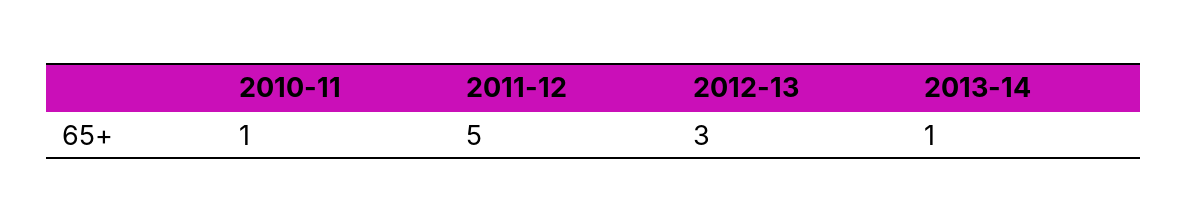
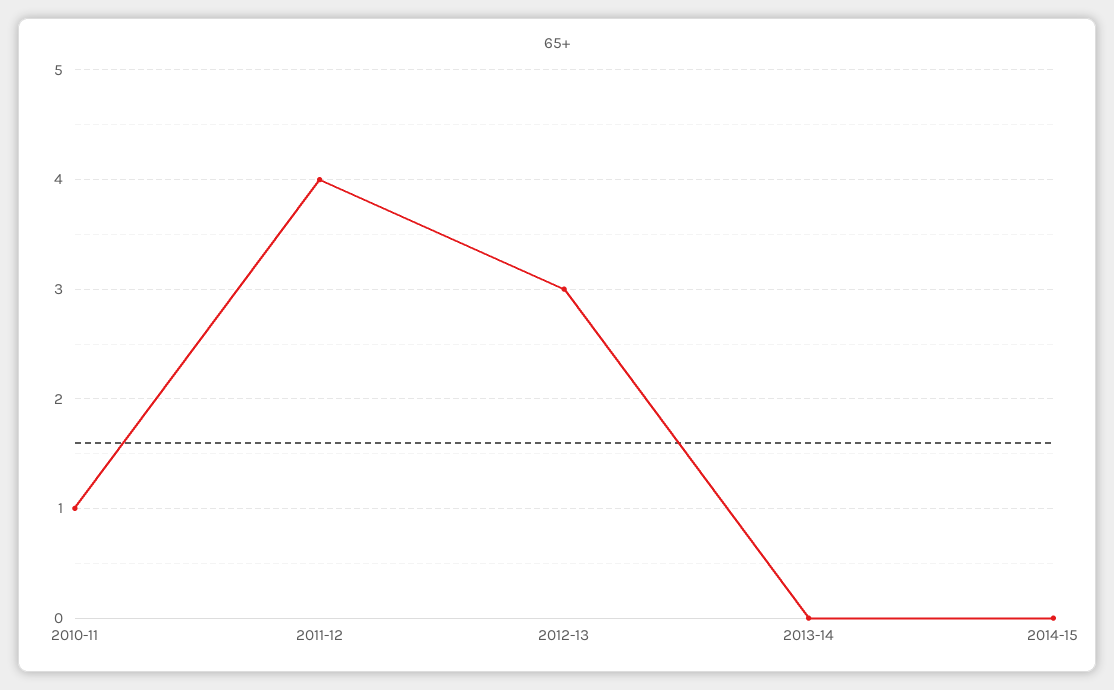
2011-12: 5 -> 4
2013-14: 1 -> 0
2014-15: none -> 0

